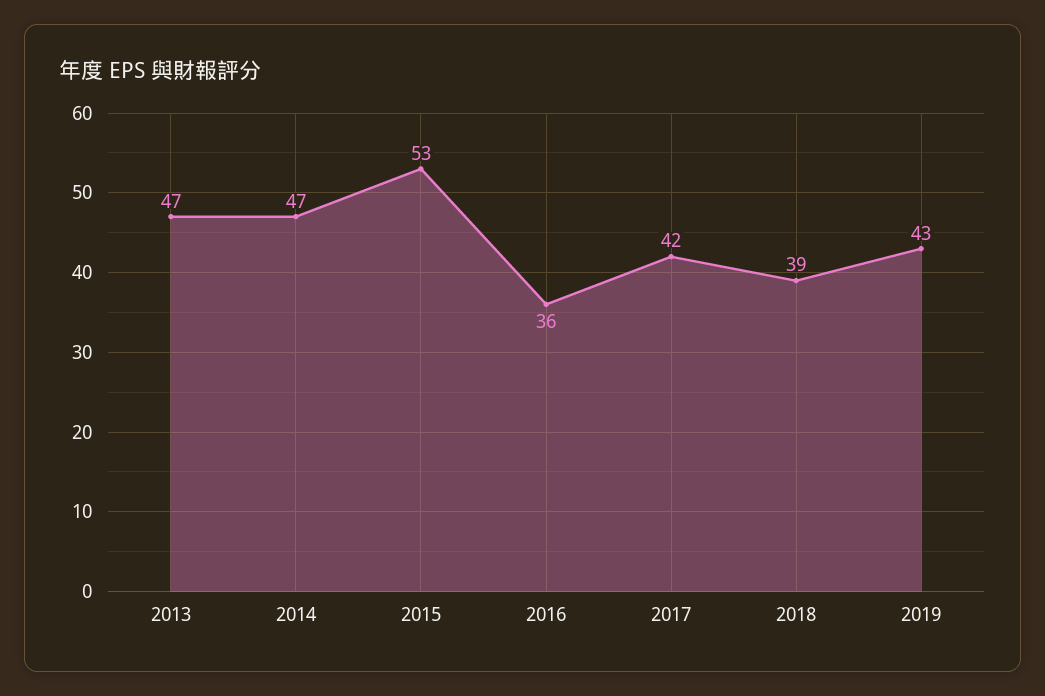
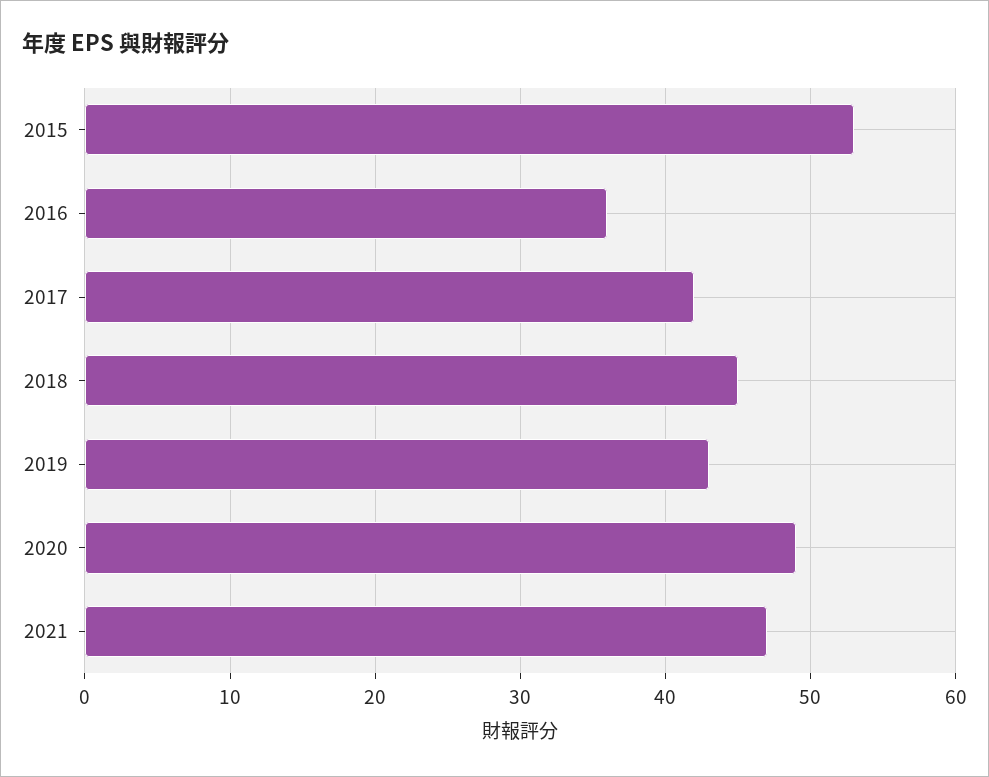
2013: 47 -> none
2014: 47 -> none
2018: 39 -> 45
2020: none -> 49
2021: none -> 47

